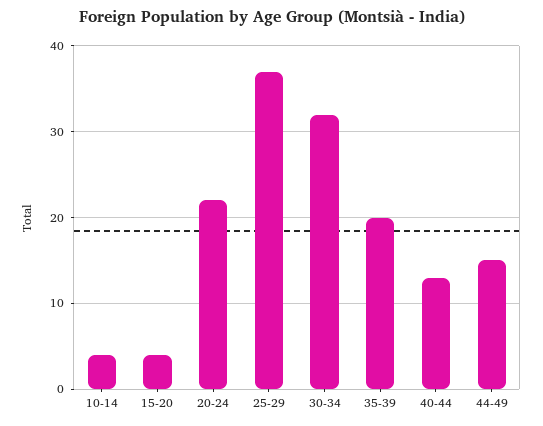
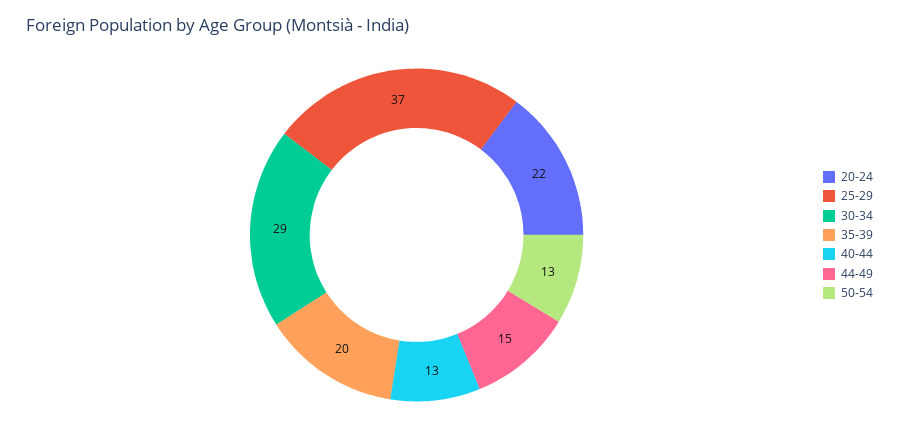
10-14: 4 -> none
15-20: 4 -> none
30-34: 32 -> 29
50-54: none -> 13

